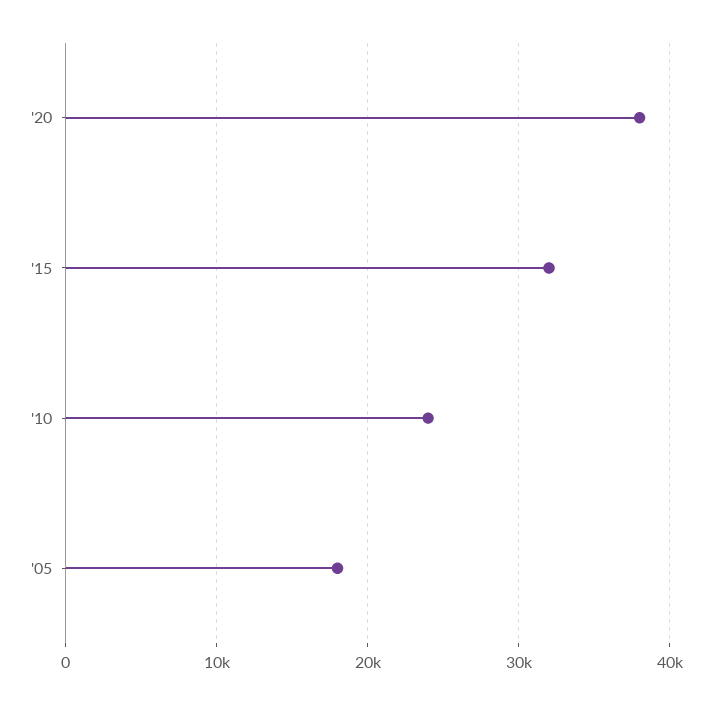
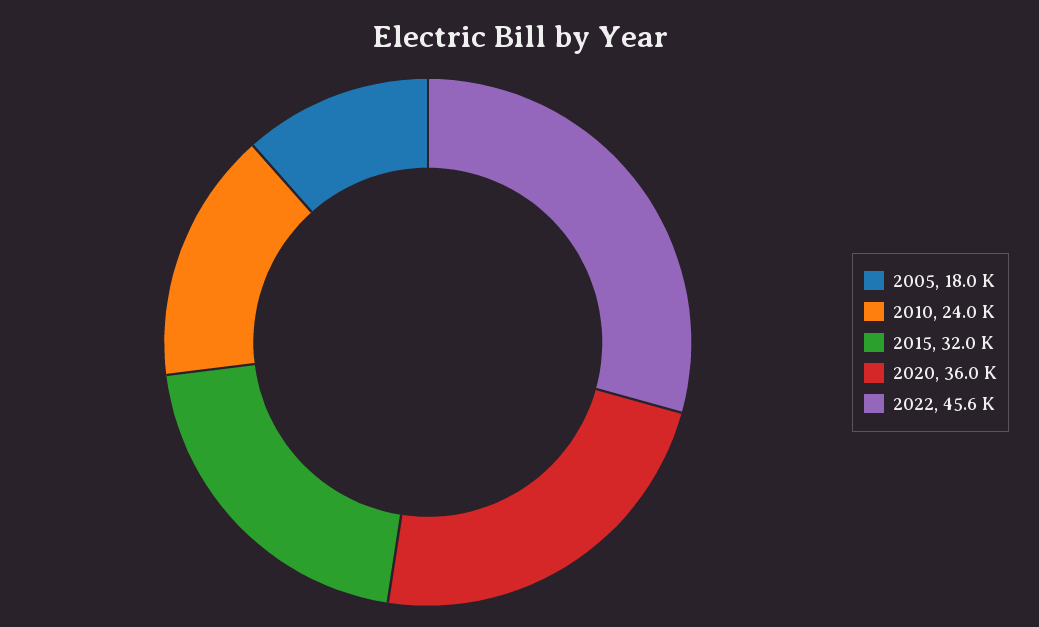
'20: 38000 -> 36000
2022: none -> 45600

